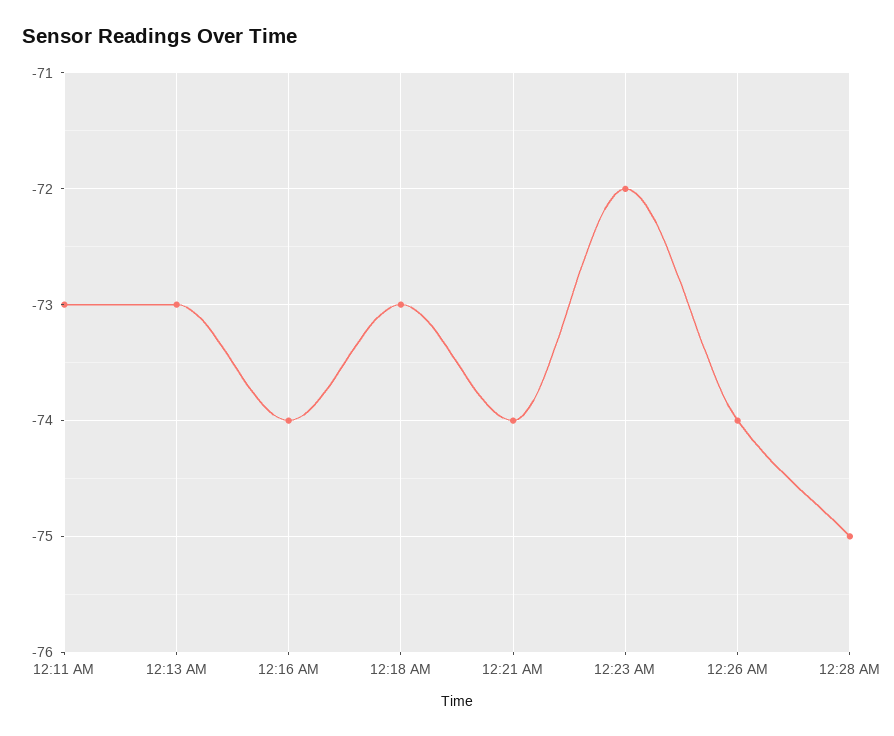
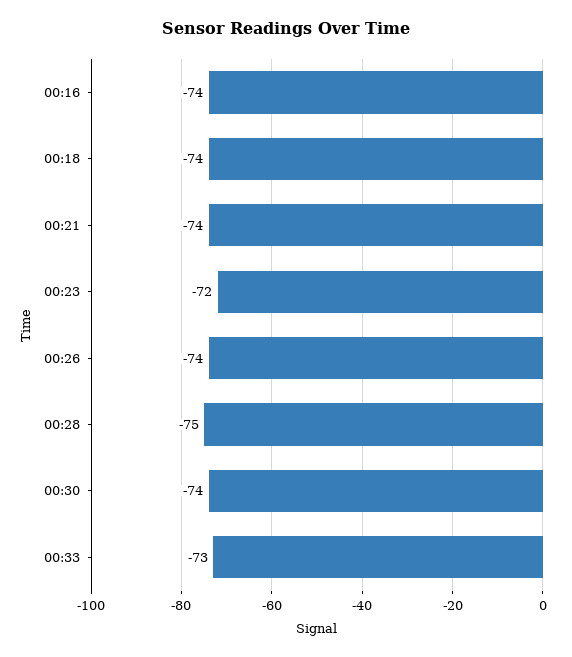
12:11 AM: -73 -> none
12:13 AM: -73 -> none
12:18 AM: -73 -> -74
00:30: none -> -74
00:33: none -> -73

